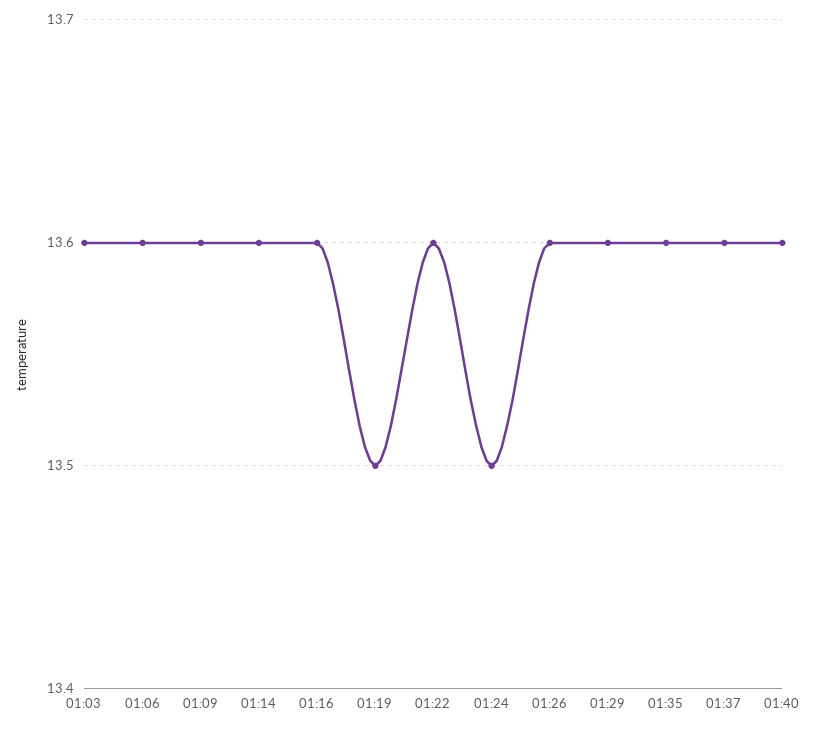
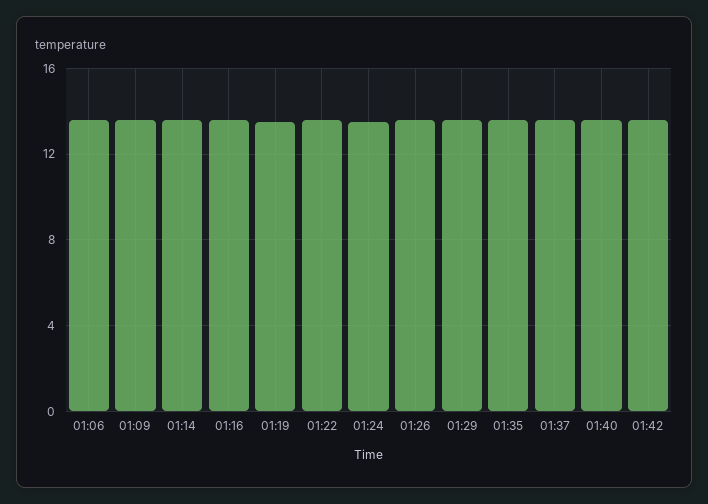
01:03: 13.6 -> none
01:42: none -> 13.5

